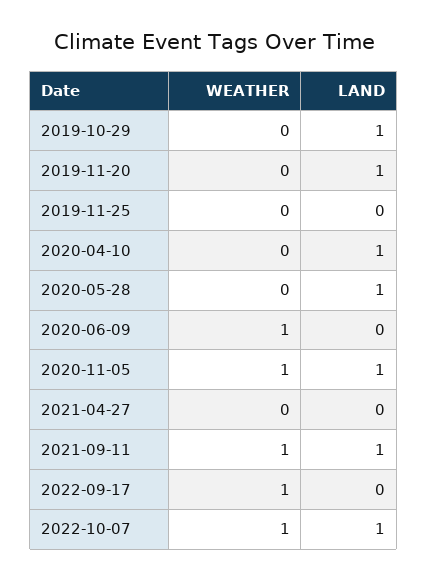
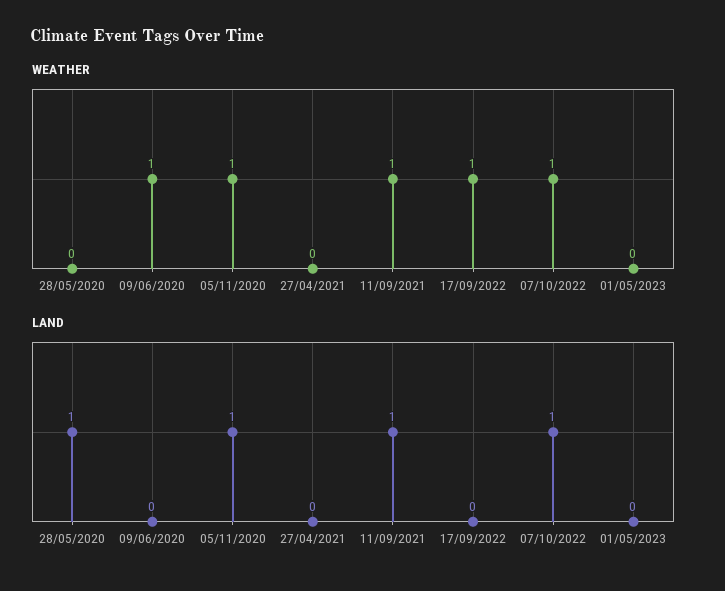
WEATHER, 2019-10-29: 0 -> none
LAND, 2019-10-29: 1 -> none
WEATHER, 2019-11-20: 0 -> none
LAND, 2019-11-20: 1 -> none
WEATHER, 2019-11-25: 0 -> none
LAND, 2019-11-25: 0 -> none
WEATHER, 2020-04-10: 0 -> none
LAND, 2020-04-10: 1 -> none
WEATHER, 01/05/2023: none -> 0
LAND, 01/05/2023: none -> 0

